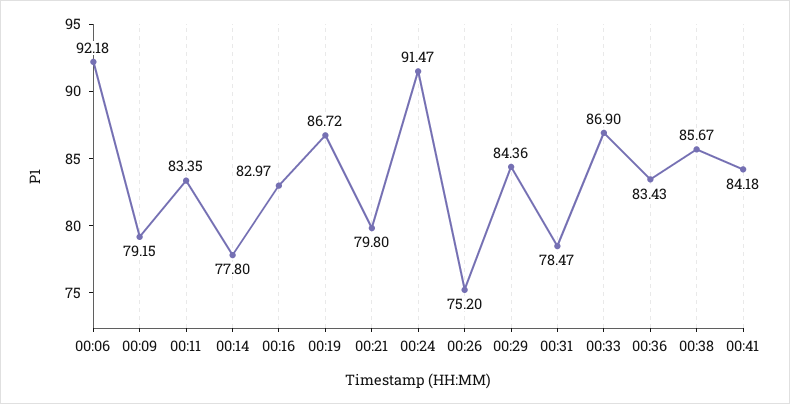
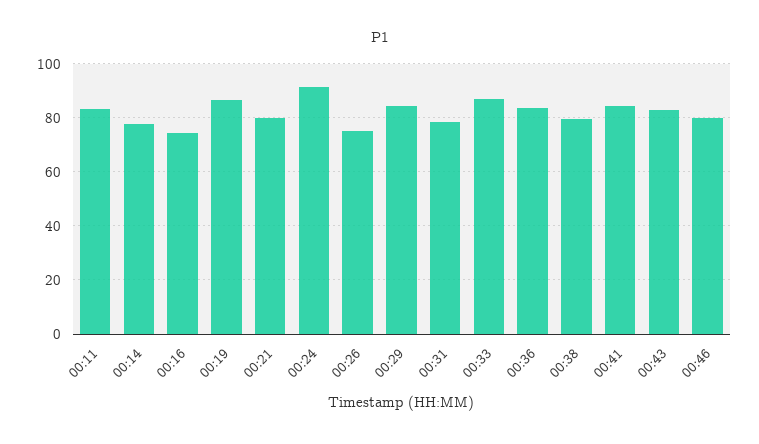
00:06: 92.18 -> none
00:09: 79.15 -> none
00:16: 82.97 -> 75
00:38: 85.67 -> 80
00:43: none -> 82.5
00:46: none -> 80

